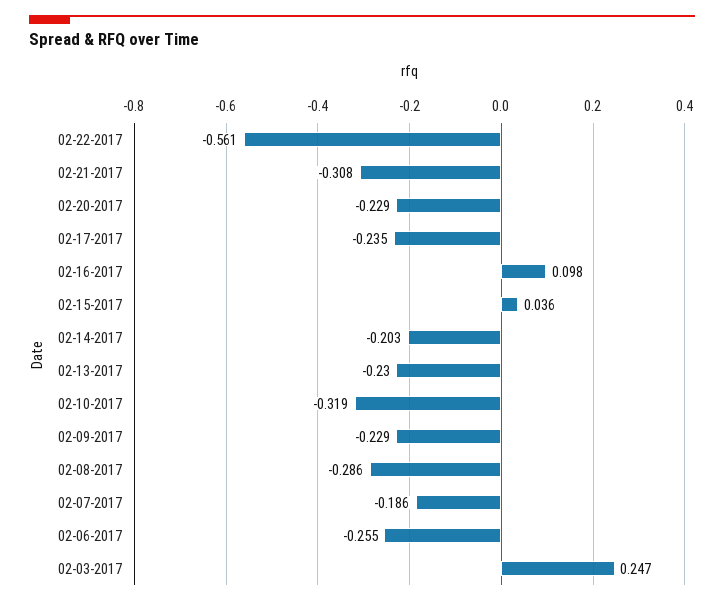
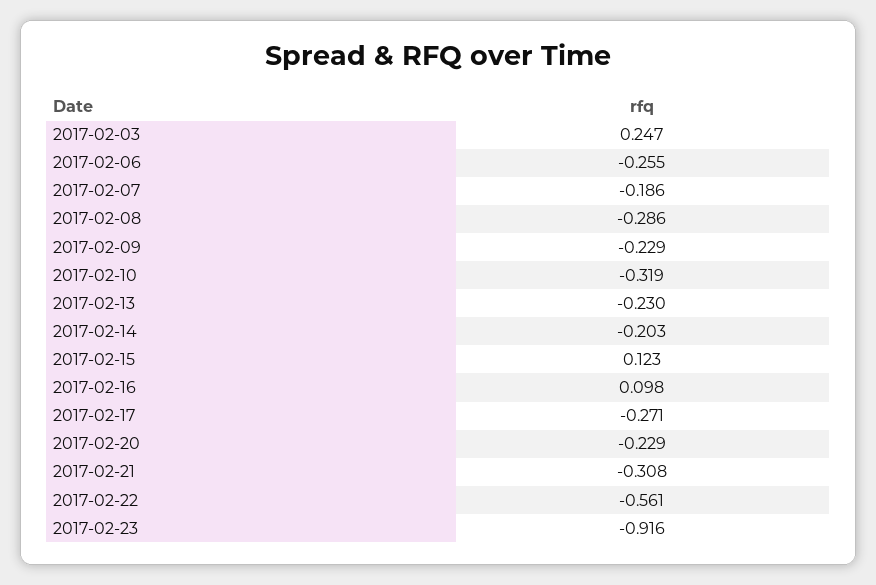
02-17-2017: -0.235 -> -0.271
02-15-2017: 0.036 -> 0.123
2017-02-23: none -> -0.916

